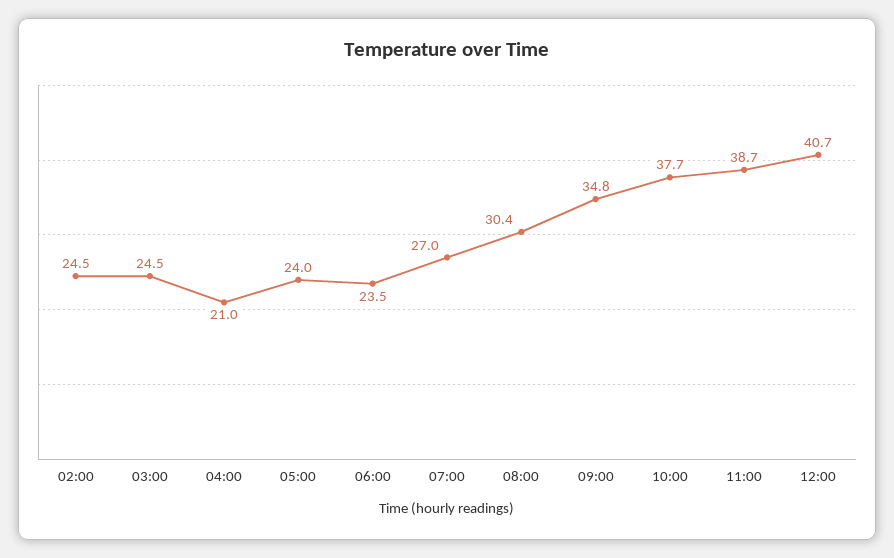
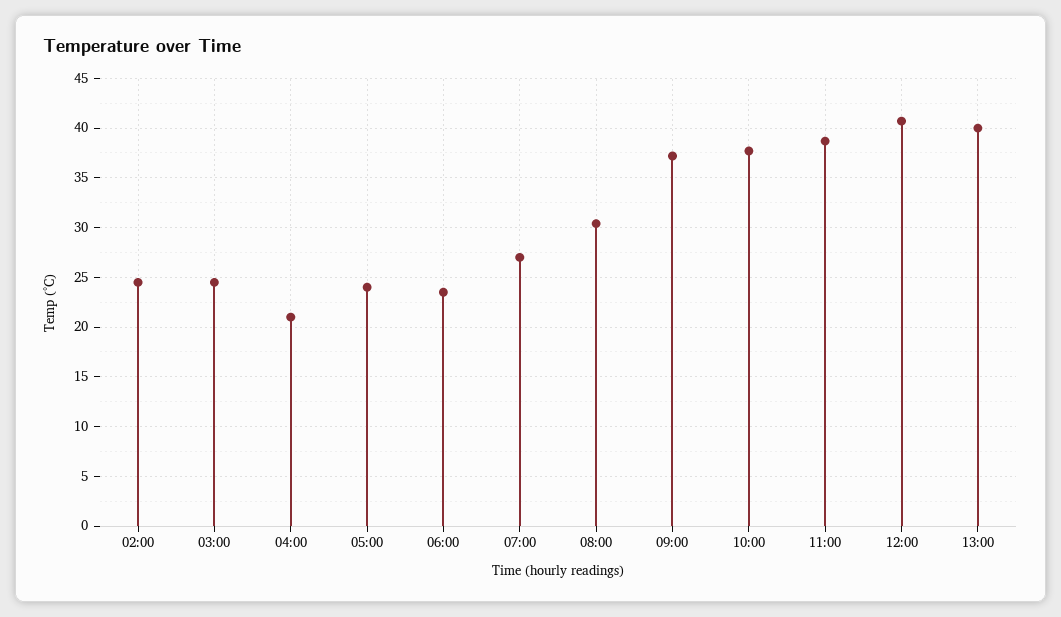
09:00: 34.8 -> 37
13:00: none -> 40

